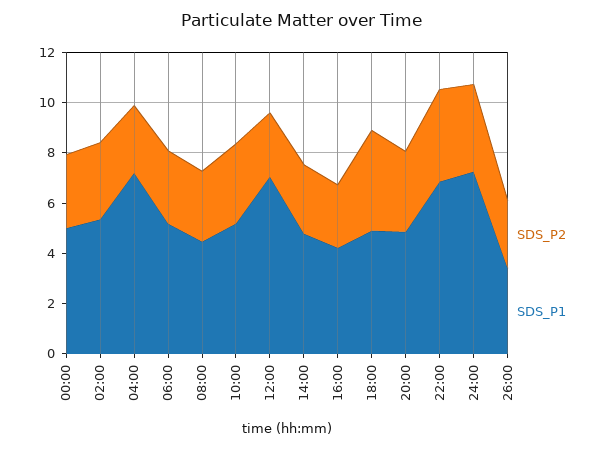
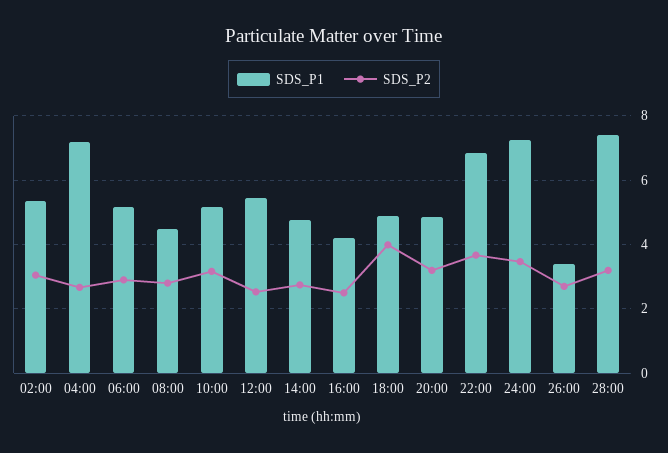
SDS_P2, 00:00: 3 -> none
SDS_P1, 00:00: 5 -> none
SDS_P1, 12:00: 7 -> 5.4
SDS_P1, 28:00: none -> 7.4
SDS_P2, 28:00: none -> 3.2

